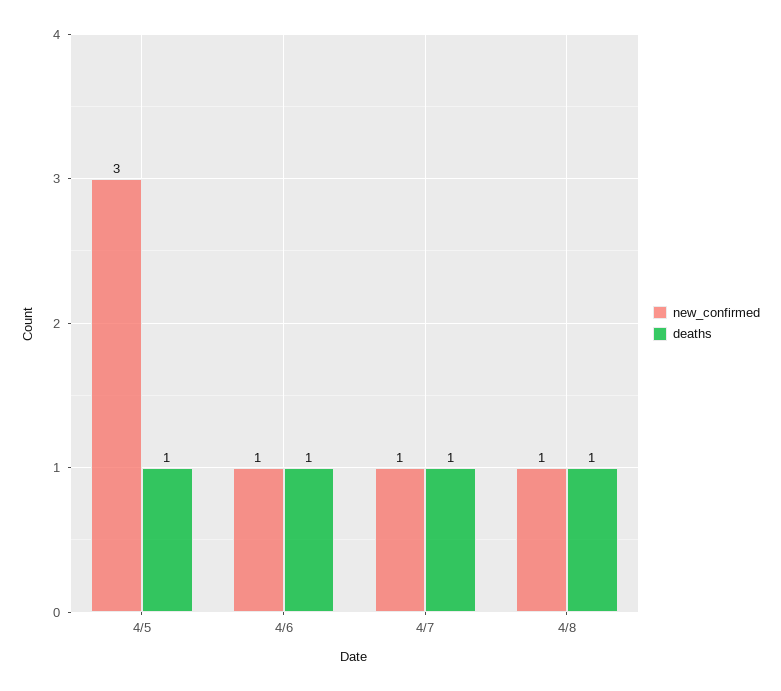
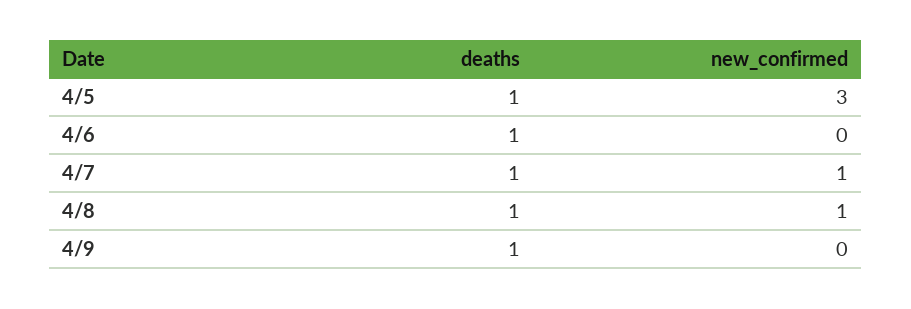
new_confirmed, 4/6: 1 -> 0
deaths, 4/9: none -> 1
new_confirmed, 4/9: none -> 0

